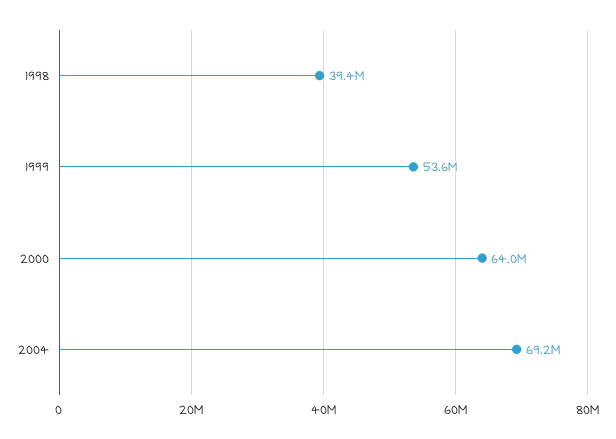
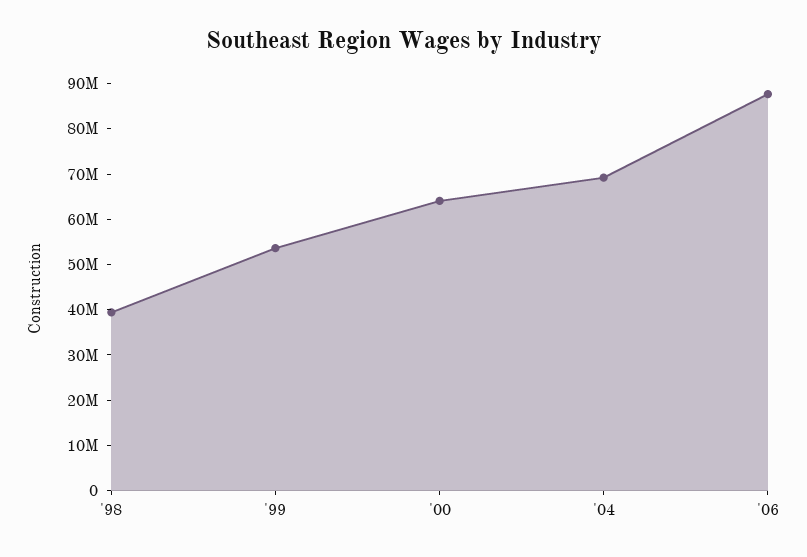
'06: none -> 88000000

